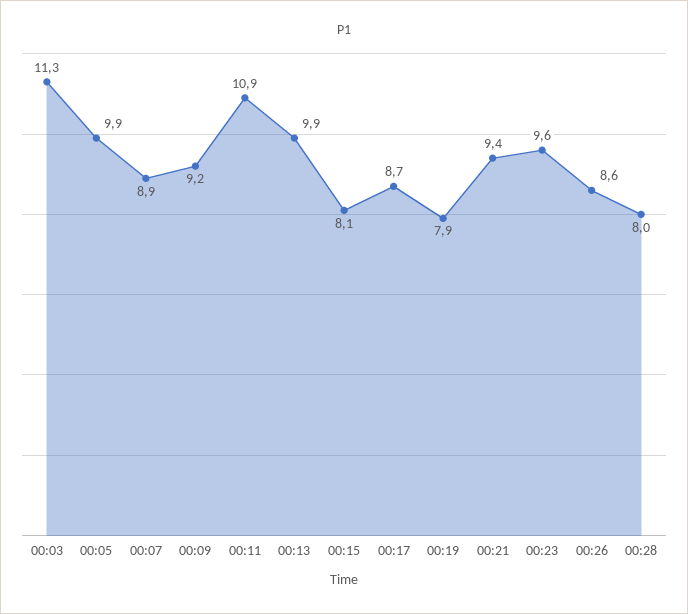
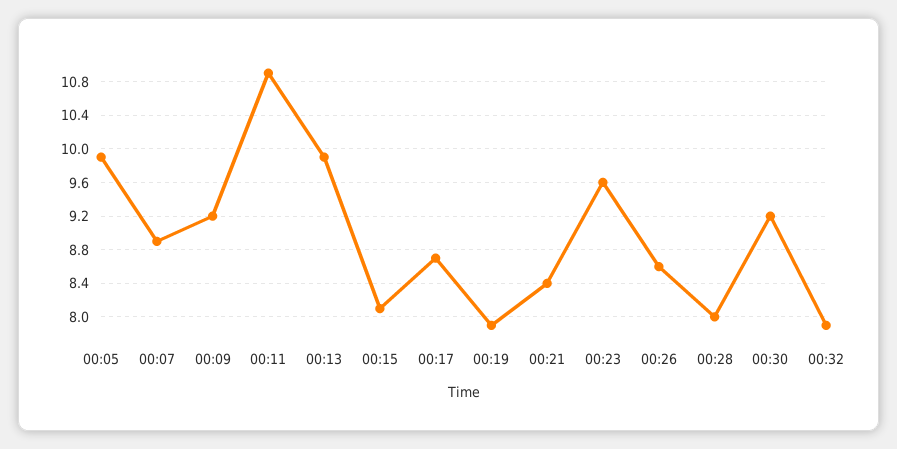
00:03: 11.3 -> none
00:21: 9.4 -> 8.4
00:30: none -> 9.2
00:32: none -> 7.9

